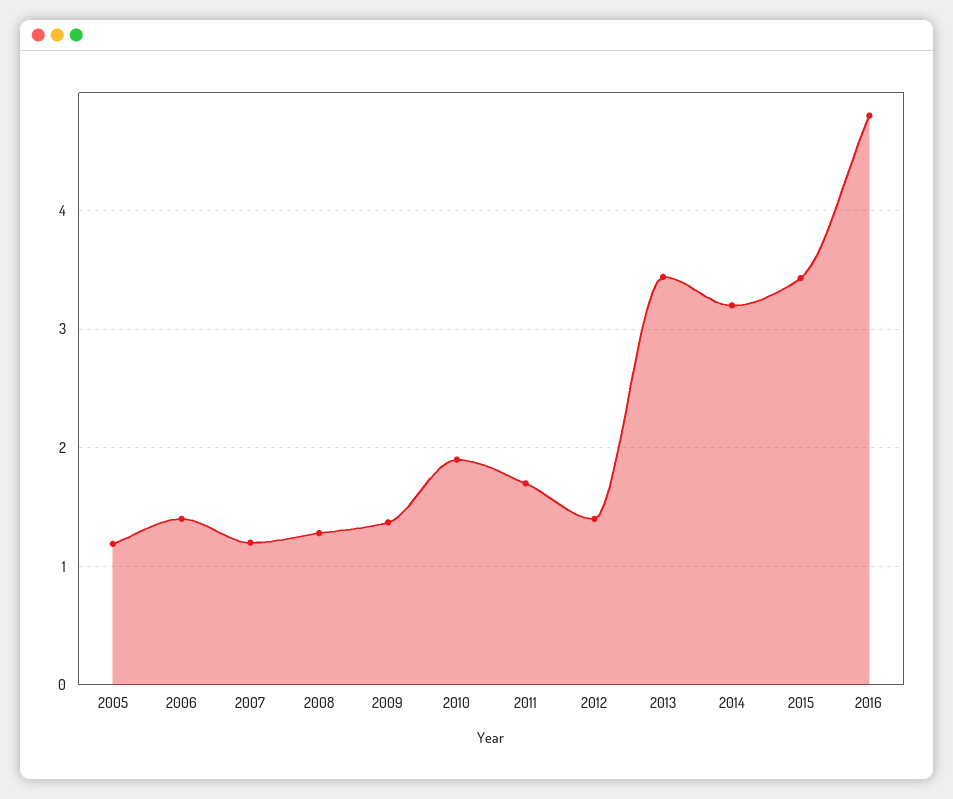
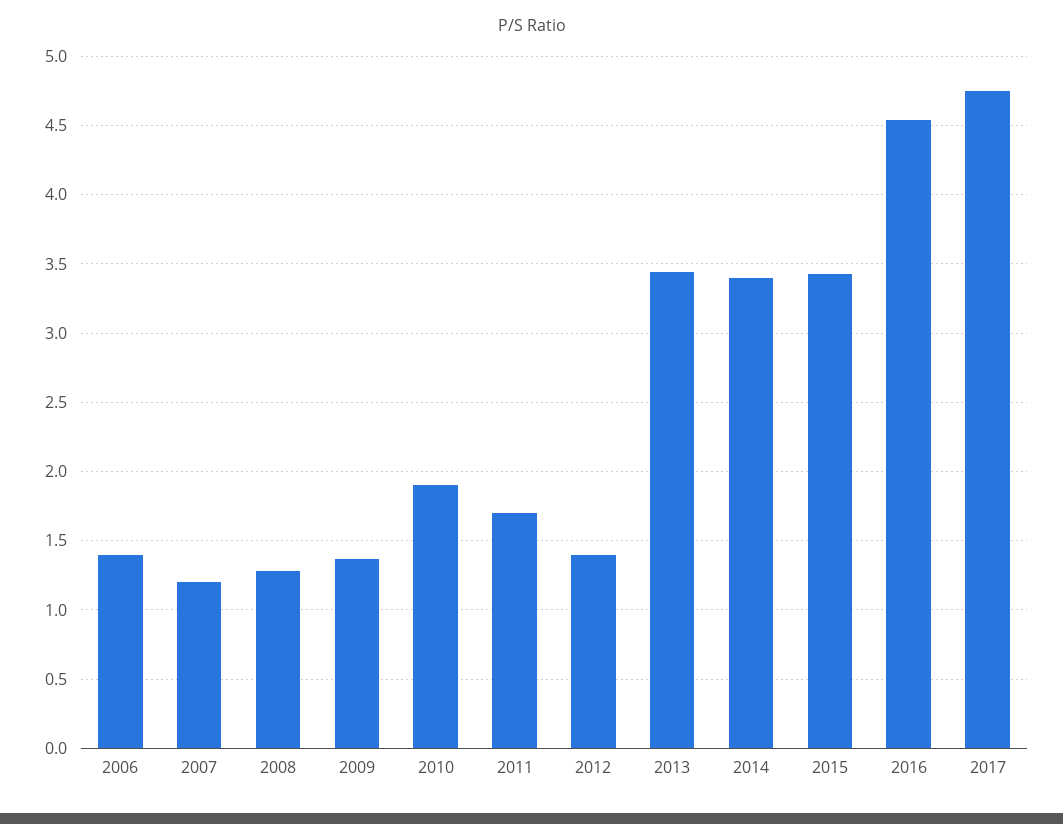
2005: 1.2 -> none
2014: 3.2 -> 3.4
2016: 4.8 -> 4.55
2017: none -> 4.75

